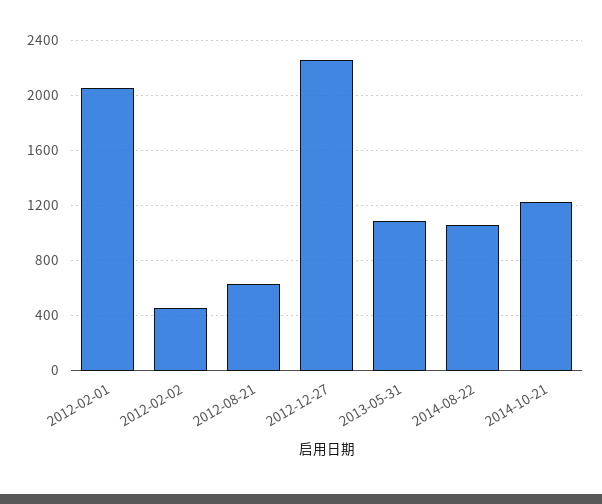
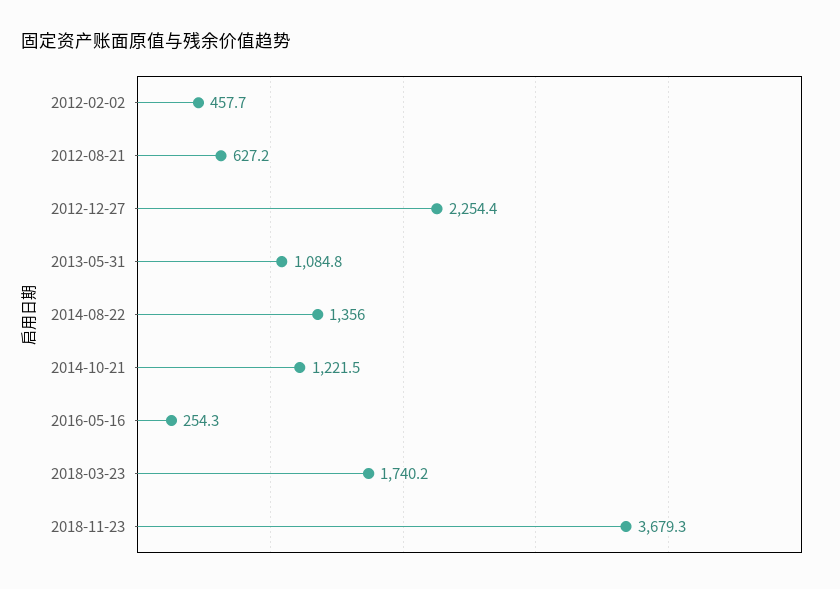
2012-02-01: 2050 -> none
2014-08-22: 1050 -> 1356
2016-05-16: none -> 254.3
2018-03-23: none -> 1740.2
2018-11-23: none -> 3679.3

